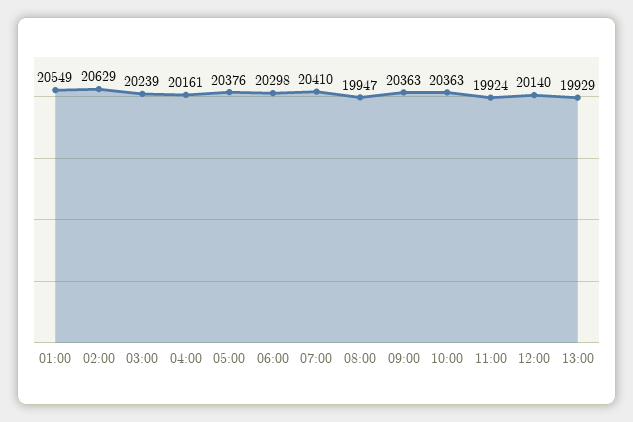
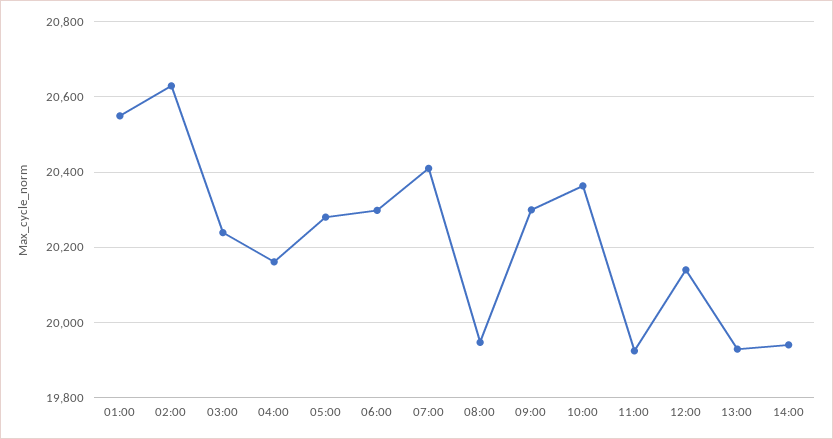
05:00: 20376 -> 20280
09:00: 20363 -> 20300
14:00: none -> 19940

